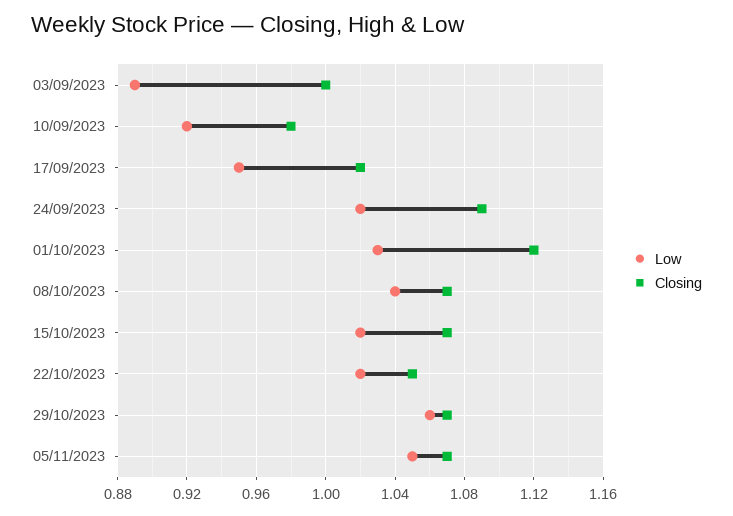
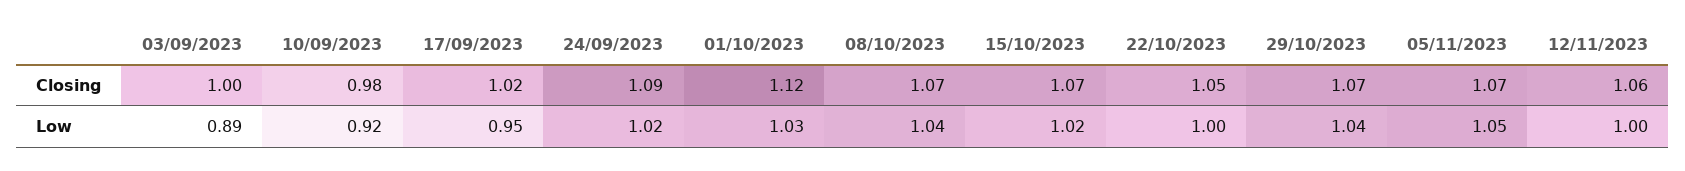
Low, 22/10/2023: 1.02 -> 1
Low, 29/10/2023: 1.06 -> 1.04
Closing, 12/11/2023: none -> 1.06
Low, 12/11/2023: none -> 1

